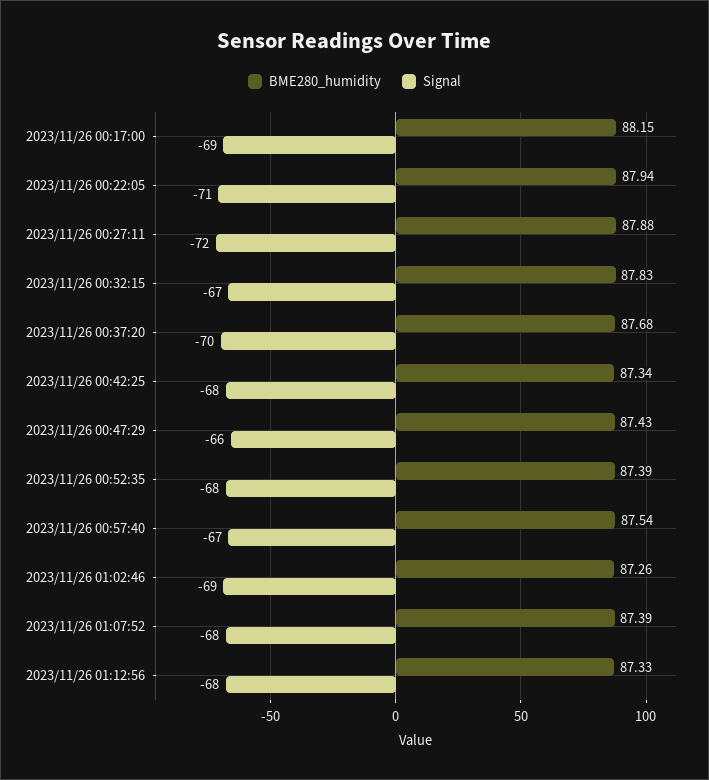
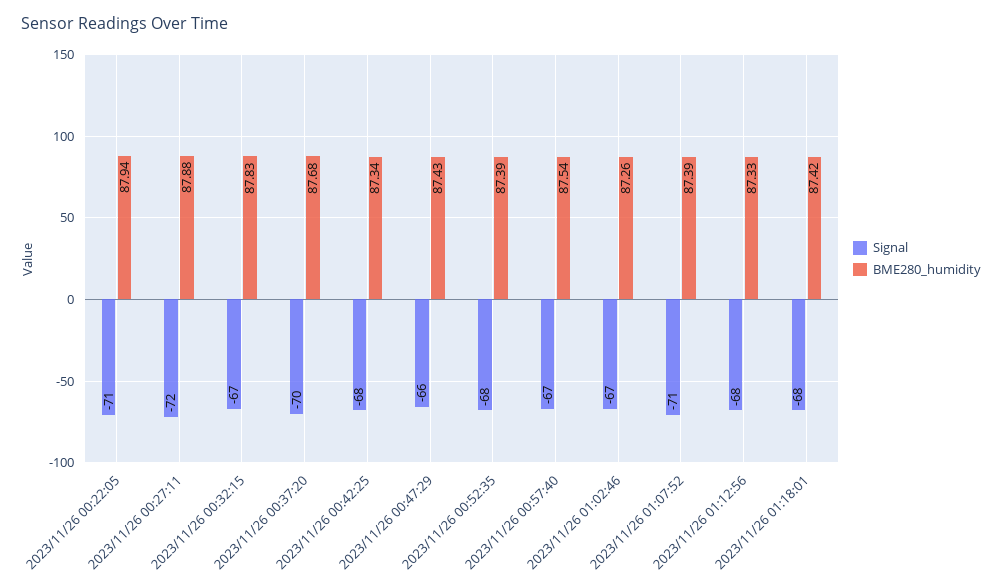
BME280_humidity, 2023/11/26 00:17:00: 88.15 -> none
Signal, 2023/11/26 00:17:00: -69 -> none
Signal, 2023/11/26 01:02:46: -69 -> -67
Signal, 2023/11/26 01:07:52: -68 -> -71
Signal, 2023/11/26 01:18:01: none -> -68
BME280_humidity, 2023/11/26 01:18:01: none -> 87.42

